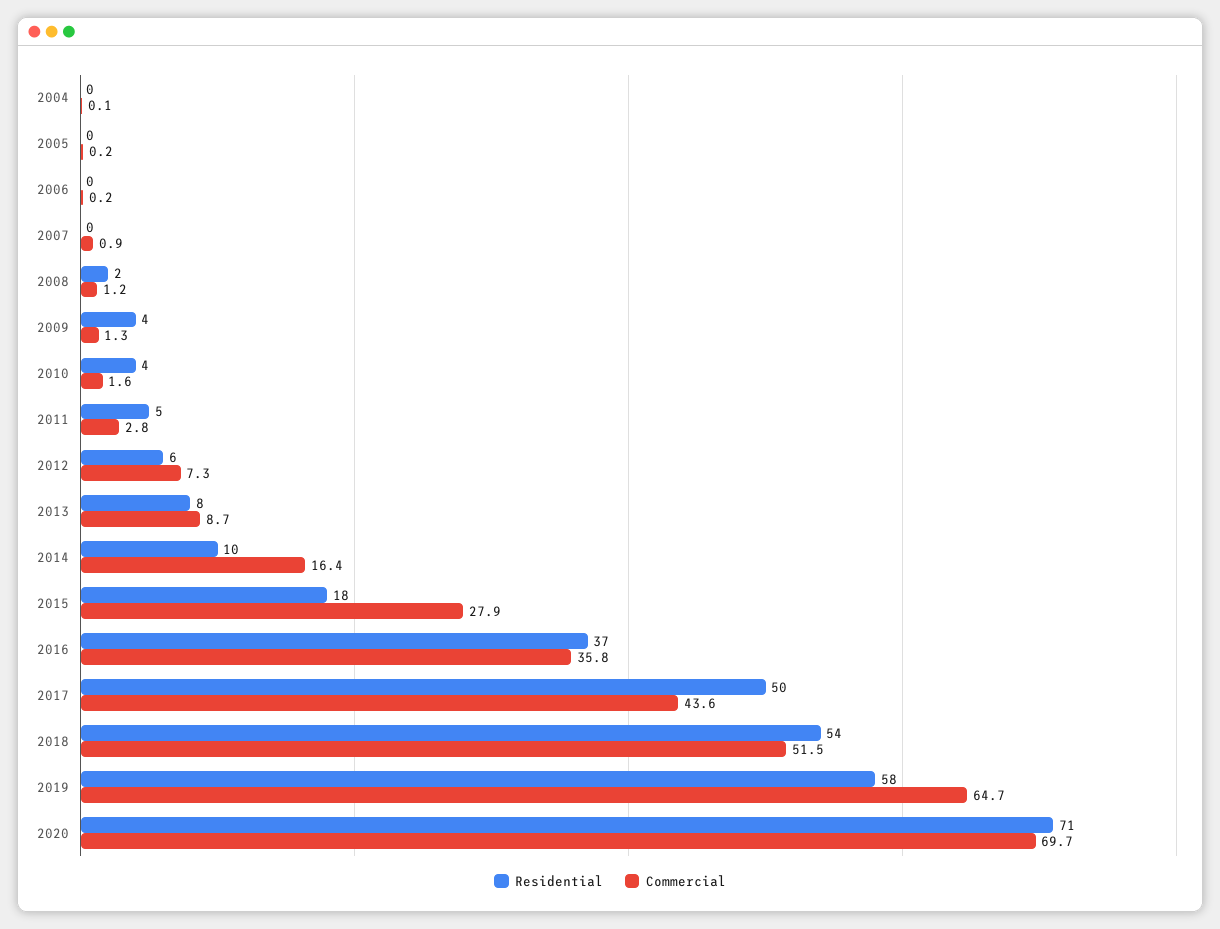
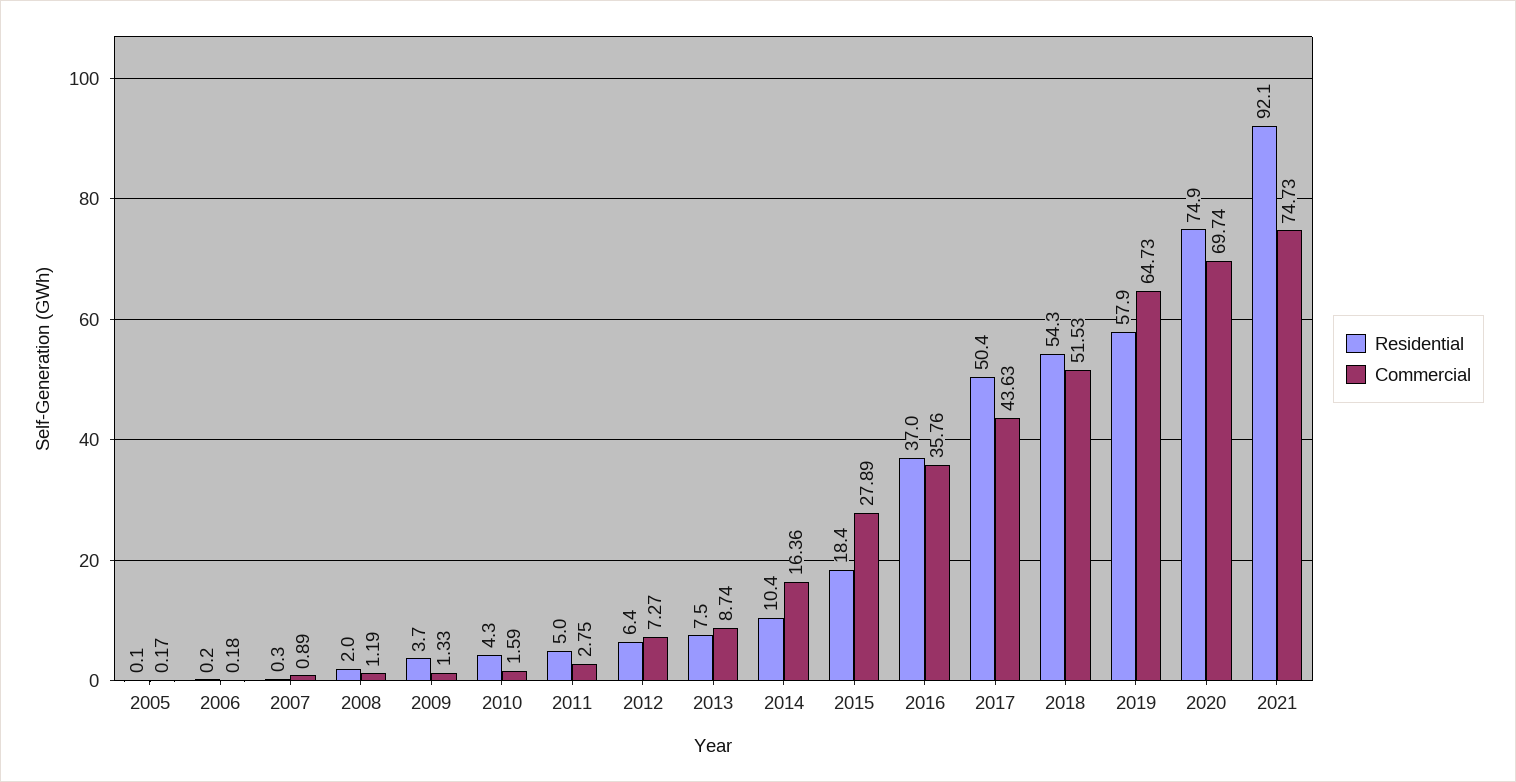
Residential, 2004: 0 -> none
Commercial, 2004: 0.1 -> none
Residential, 2020: 71 -> 74.9
Residential, 2021: none -> 92.1
Commercial, 2021: none -> 74.73

